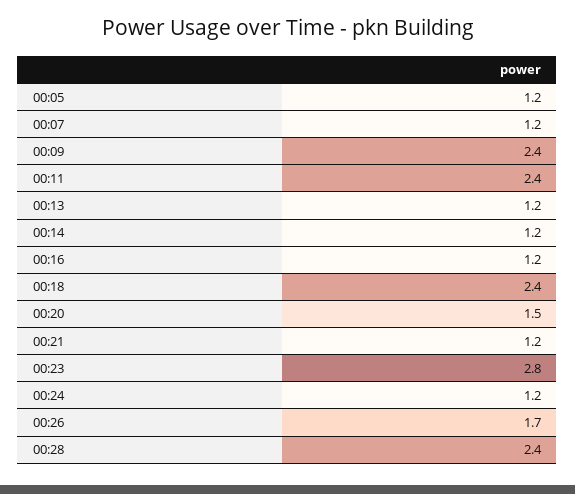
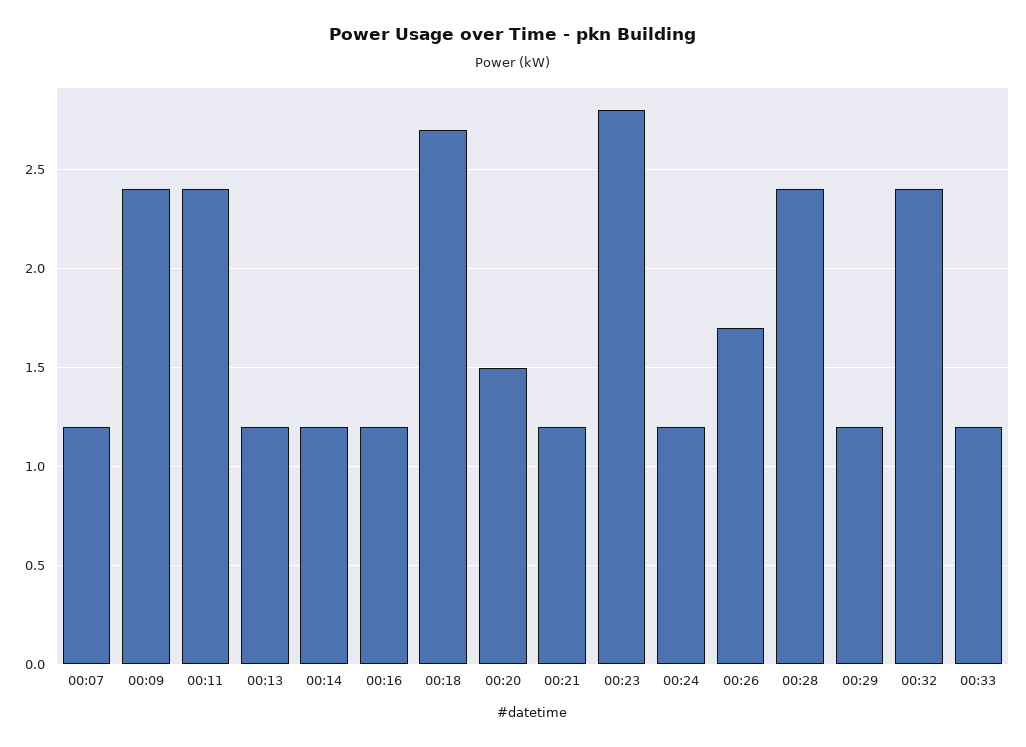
00:05: 1.2 -> none
00:18: 2.4 -> 2.7
00:29: none -> 1.2
00:32: none -> 2.4
00:33: none -> 1.2

